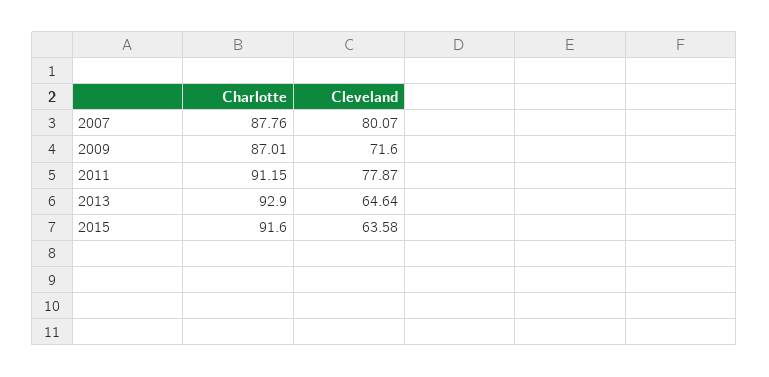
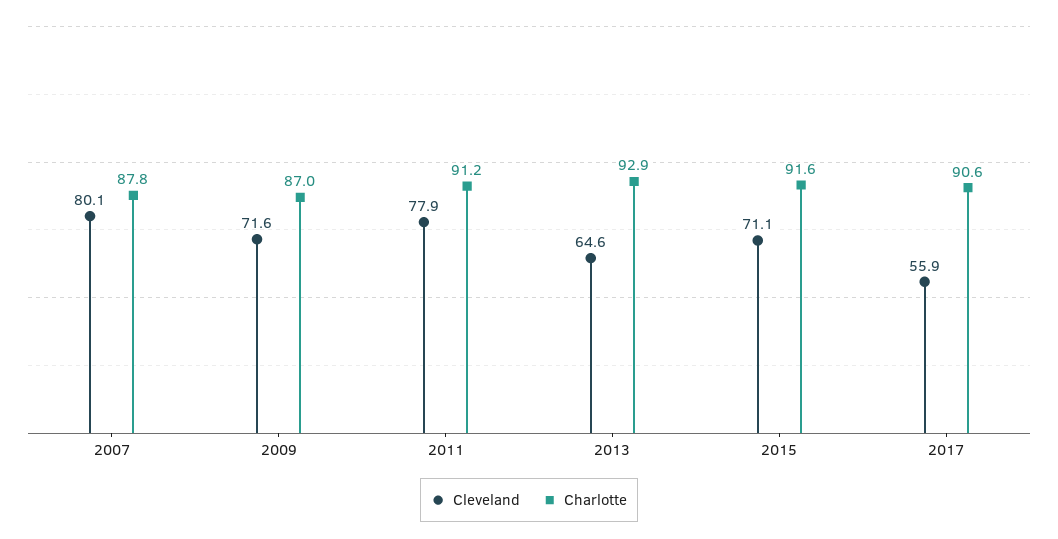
Cleveland, 2015: 63.58 -> 71.1
Cleveland, 2017: none -> 55.9
Charlotte, 2017: none -> 90.6

